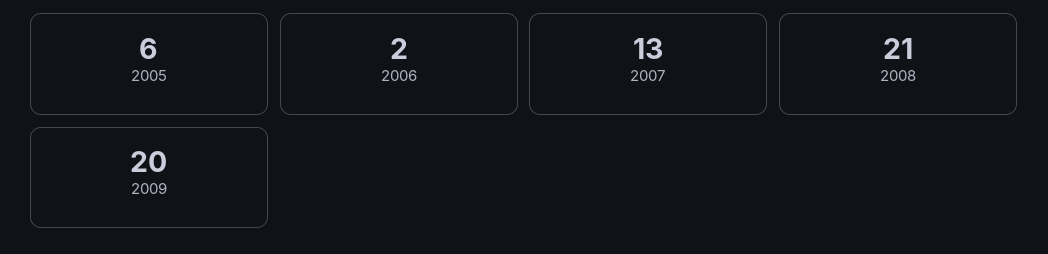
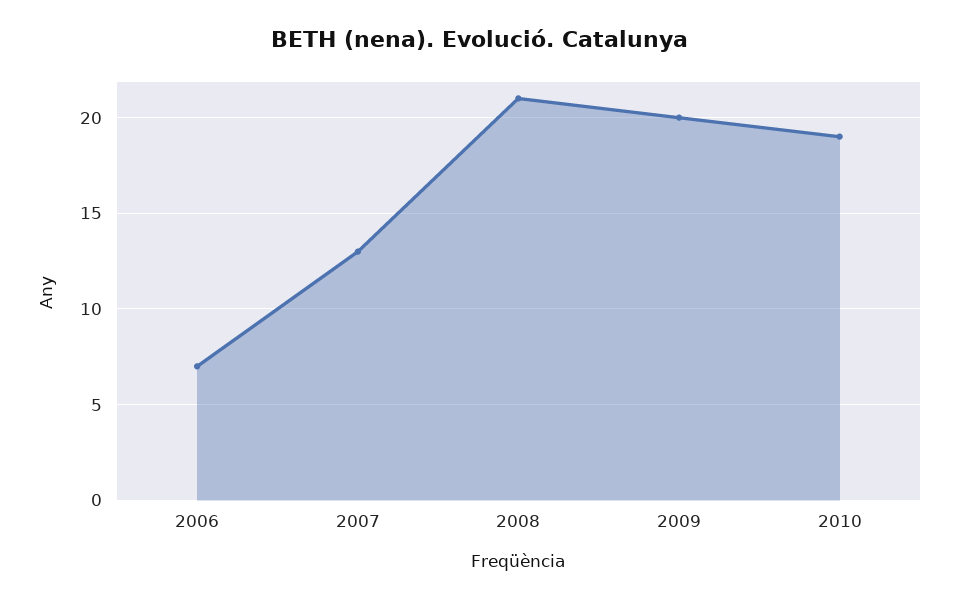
2005: 6 -> none
2006: 2 -> 7
2010: none -> 19

